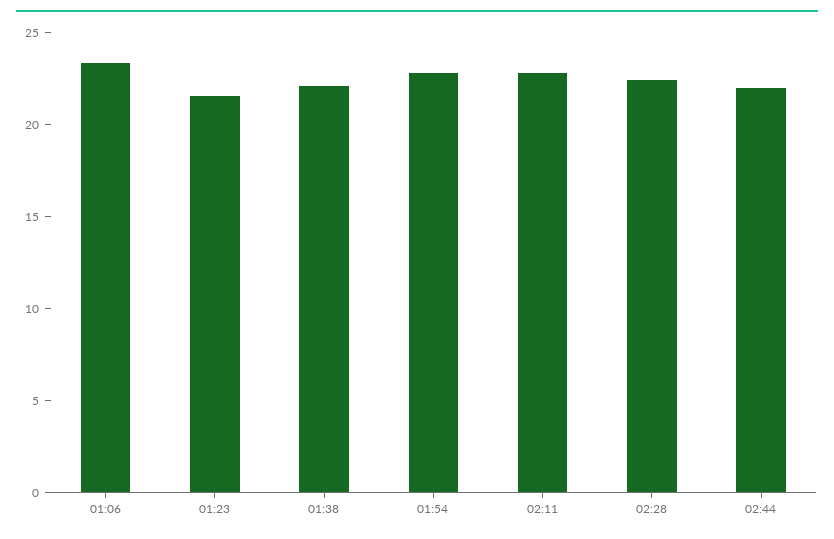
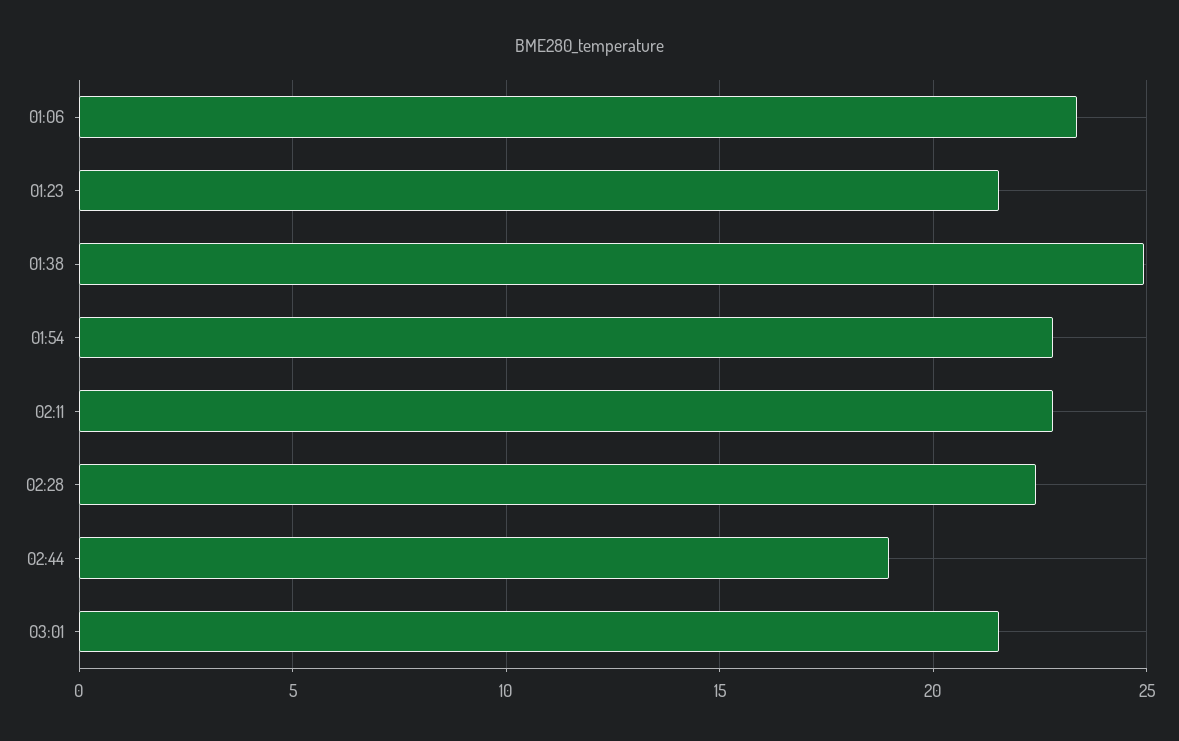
01:38: 22 -> 25
02:44: 22 -> 19
03:01: none -> 21.5

